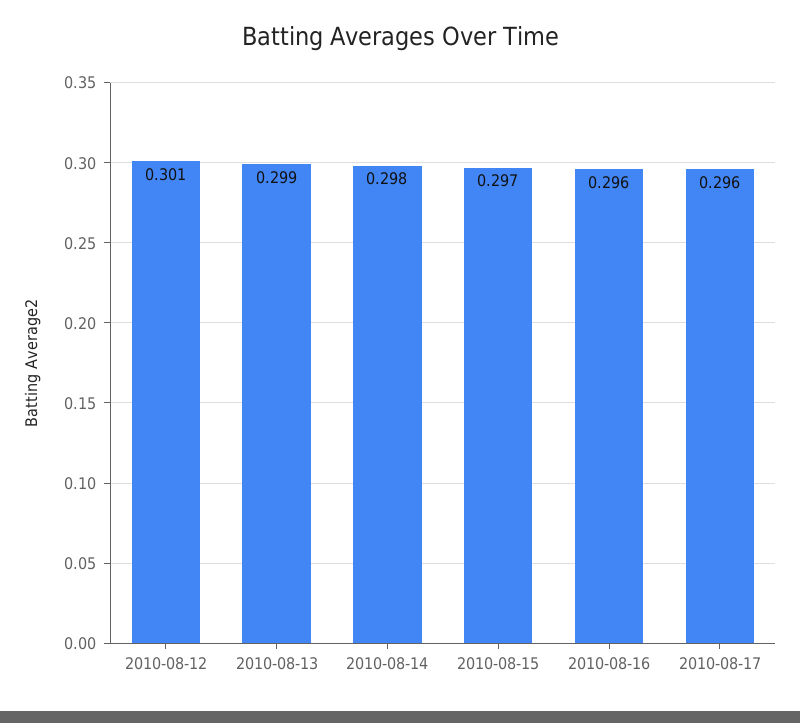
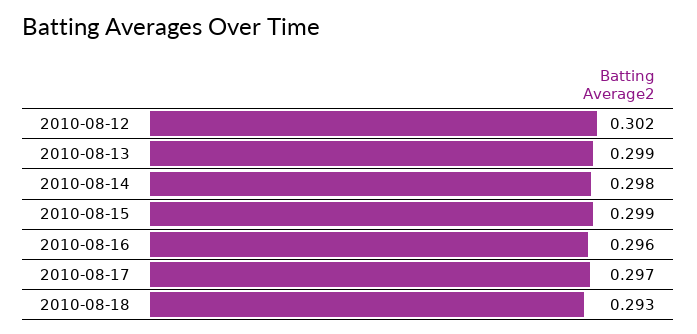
2010-08-12: 0.301 -> 0.302
2010-08-15: 0.297 -> 0.299
2010-08-17: 0.296 -> 0.297
2010-08-18: none -> 0.293

